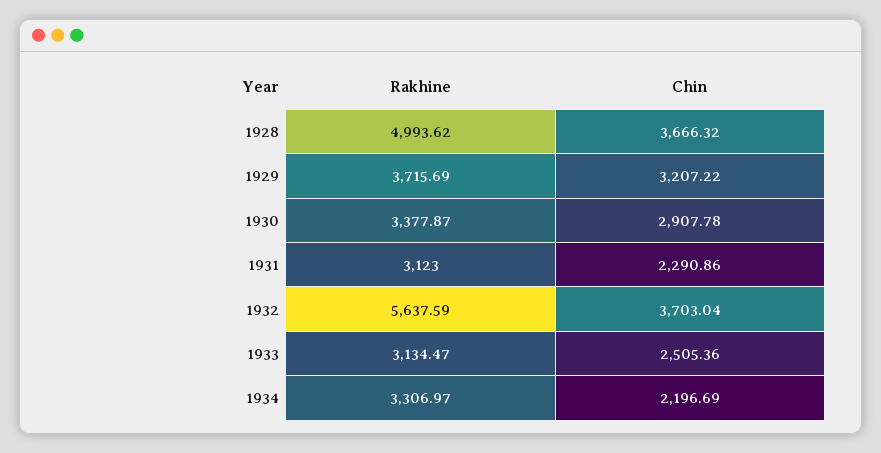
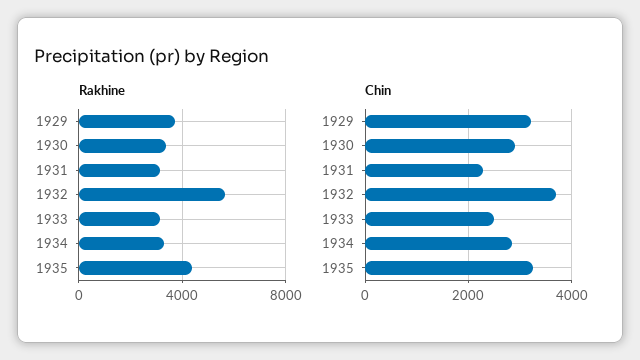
Rakhine, 1928: 4993.62 -> none
Chin, 1928: 3666.32 -> none
Chin, 1934: 2196.69 -> 2800
Rakhine, 1935: none -> 4500
Chin, 1935: none -> 3200

